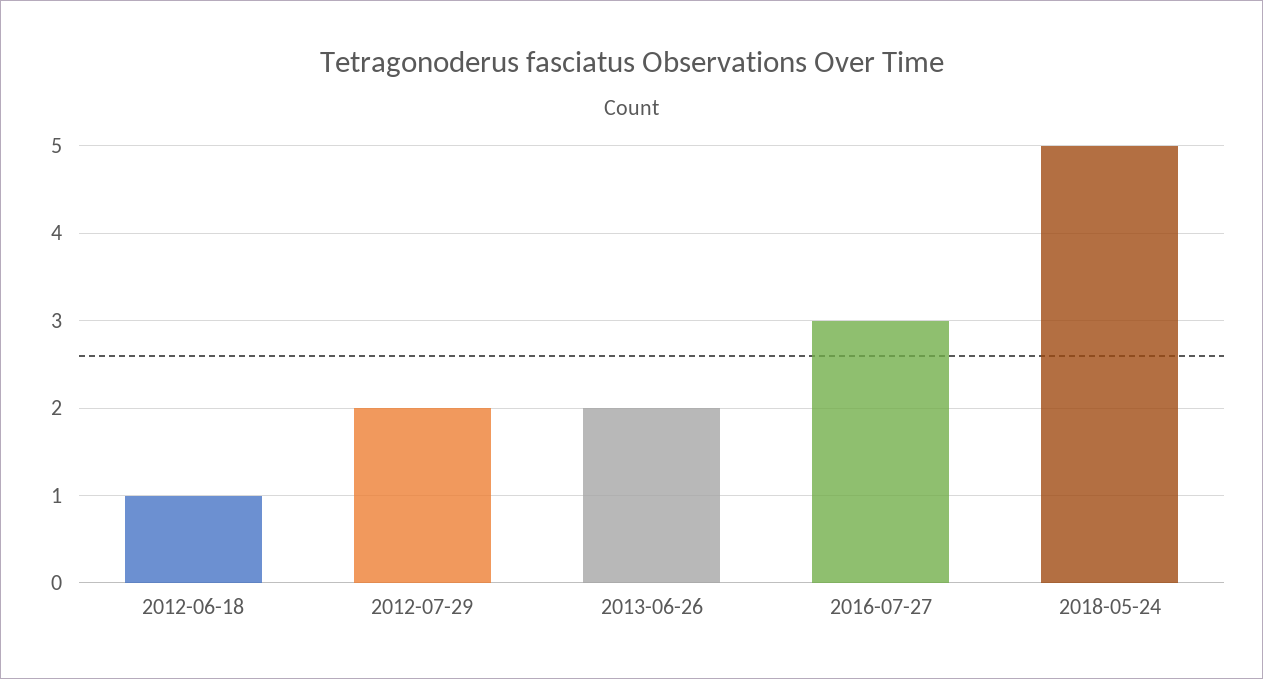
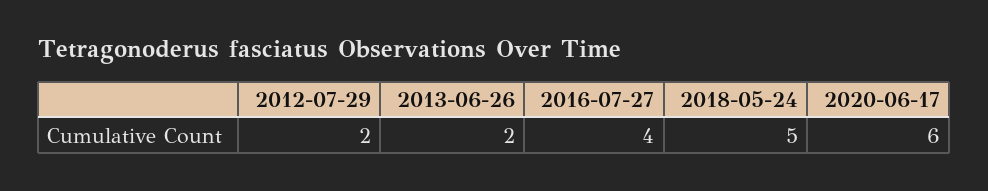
2012-06-18: 1 -> none
2016-07-27: 3 -> 4
2020-06-17: none -> 6

